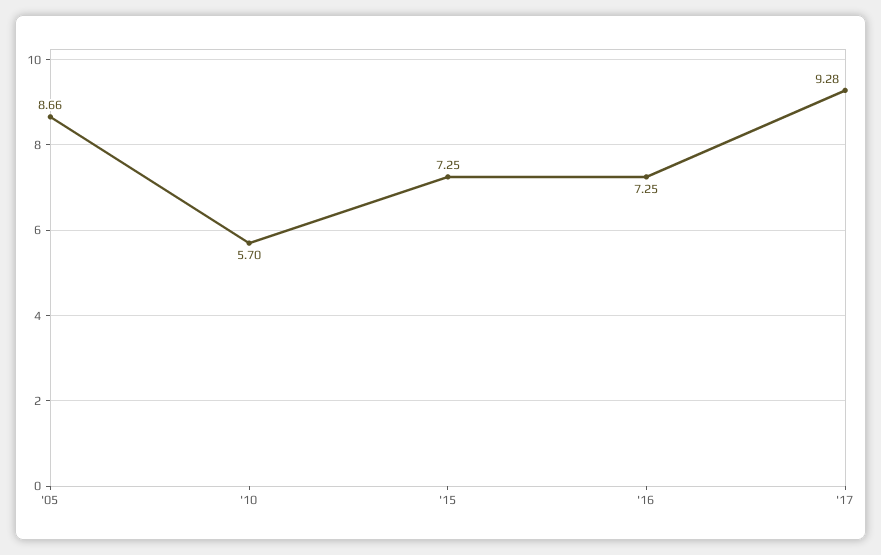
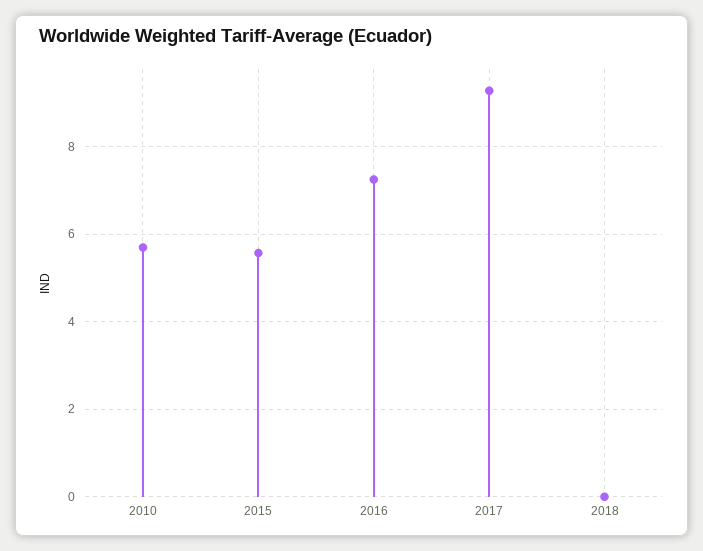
'05: 8.66 -> none
'15: 7.25 -> 5.6
2018: none -> 0

